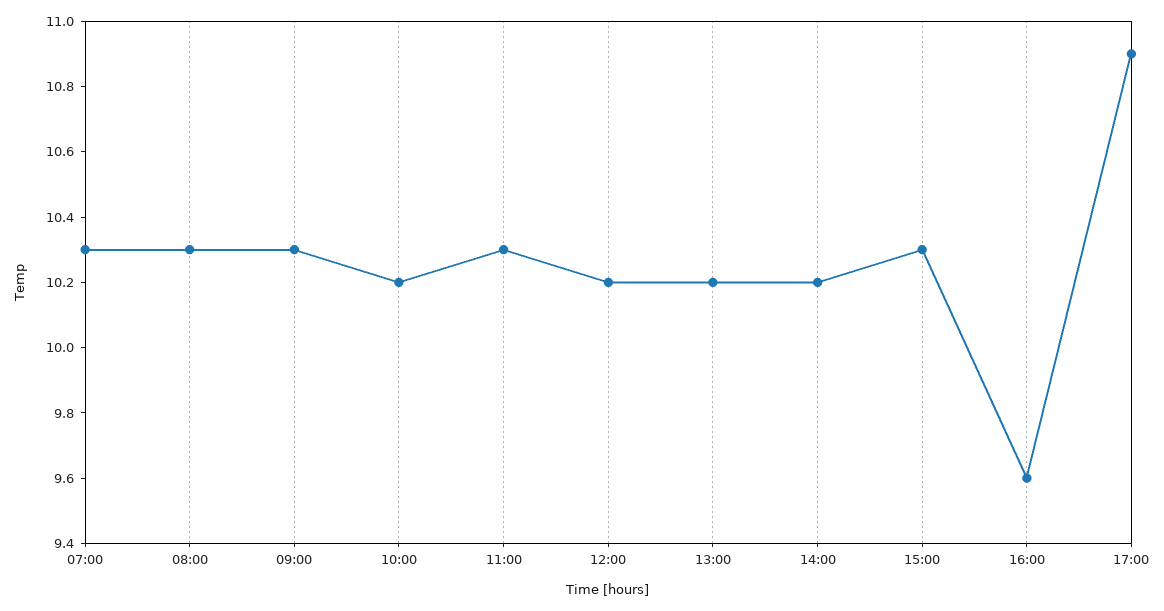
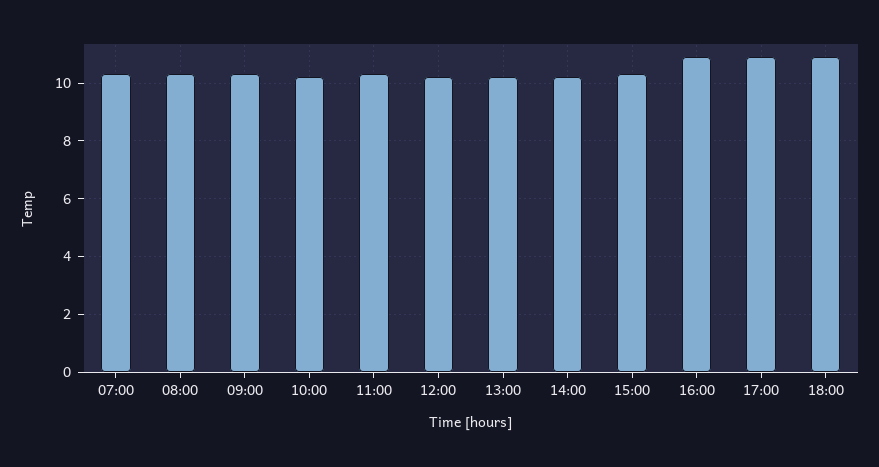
16:00: 9.6 -> 11
18:00: none -> 11

